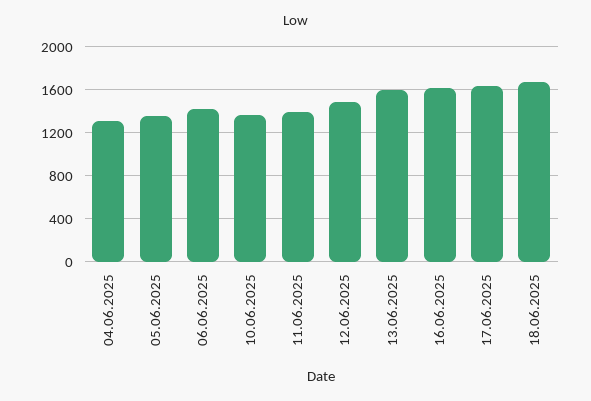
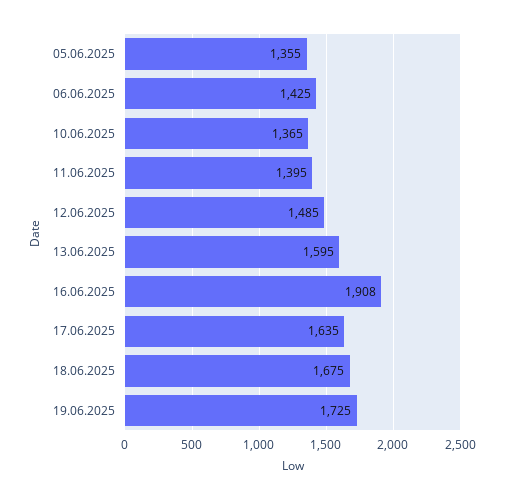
04.06.2025: 1300 -> none
16.06.2025: 1600 -> 1908
19.06.2025: none -> 1725

